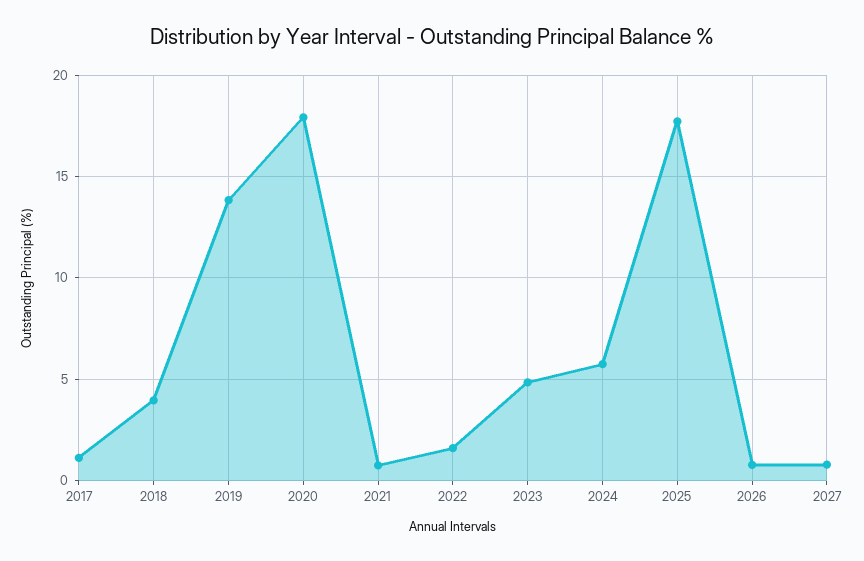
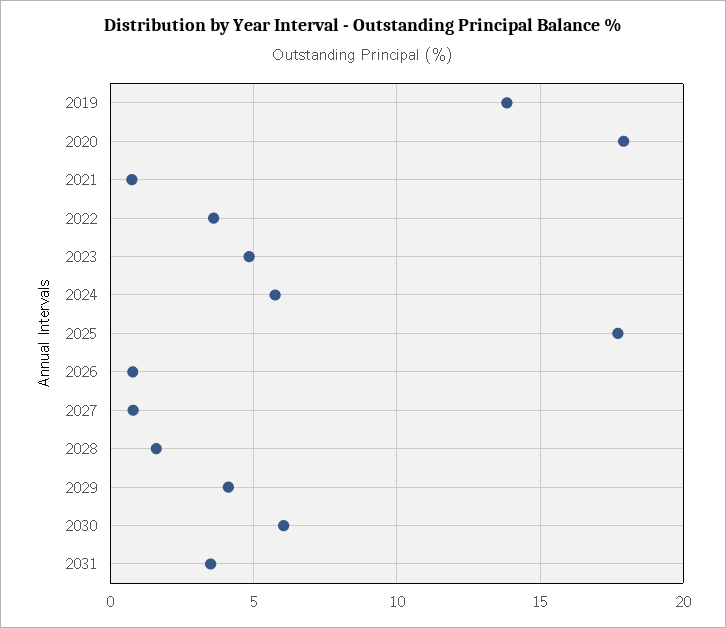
2017: 1 -> none
2018: 4 -> none
2022: 1.5 -> 3.5
2028: none -> 1.5
2029: none -> 4
2030: none -> 6
2031: none -> 3.5

